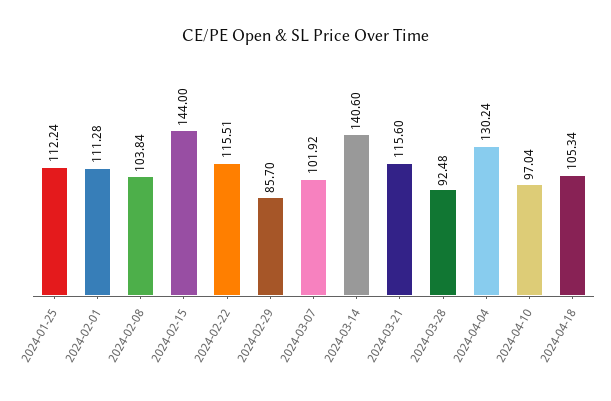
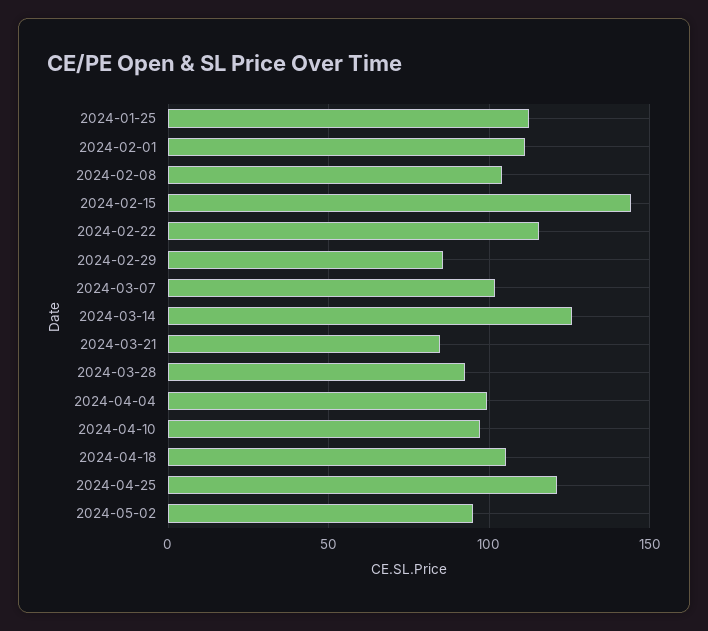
2024-03-14: 140.6 -> 125
2024-03-21: 115.6 -> 85
2024-04-04: 130.24 -> 100
2024-04-25: none -> 120
2024-05-02: none -> 95

